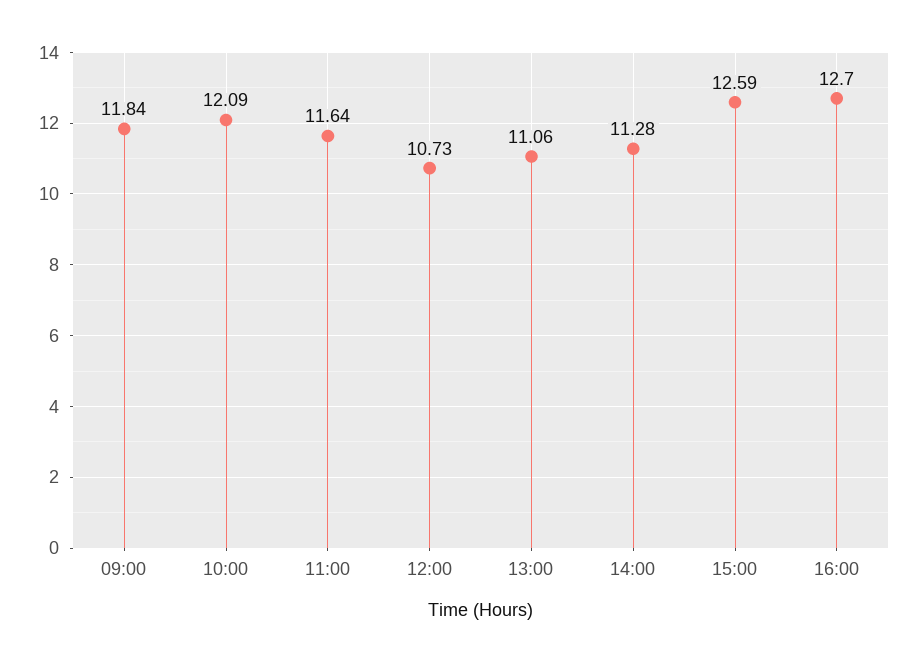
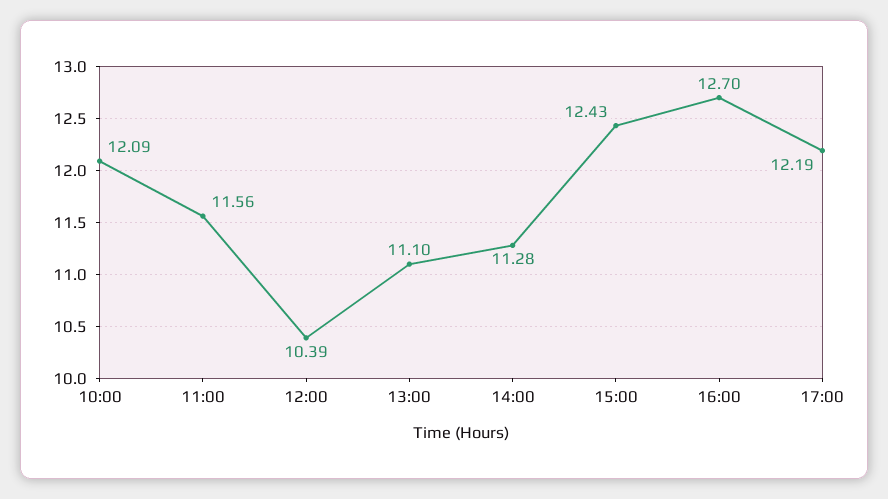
09:00: 11.84 -> none
11:00: 11.64 -> 11.56
12:00: 10.73 -> 10.39
13:00: 11.06 -> 11.1
15:00: 12.59 -> 12.43
17:00: none -> 12.19

